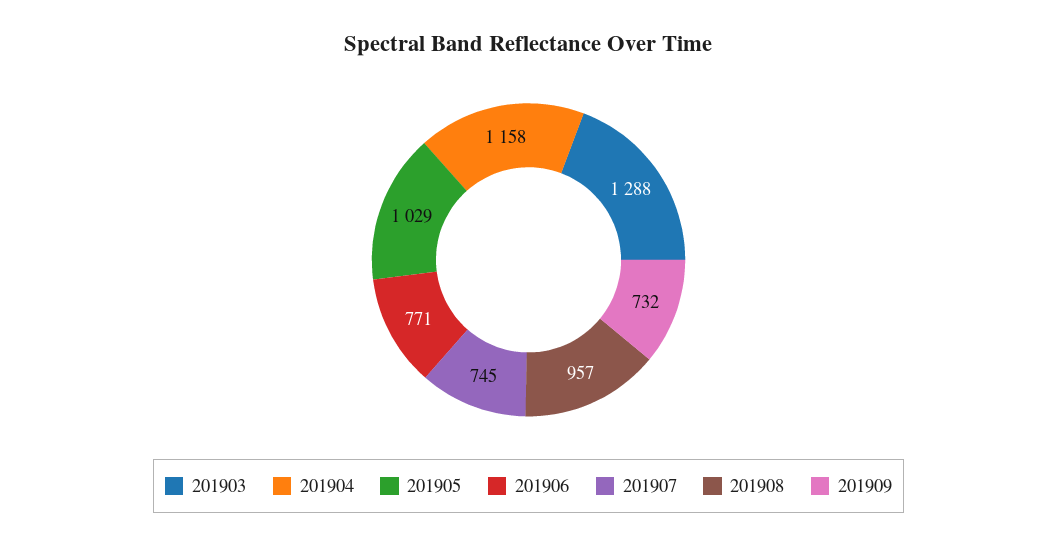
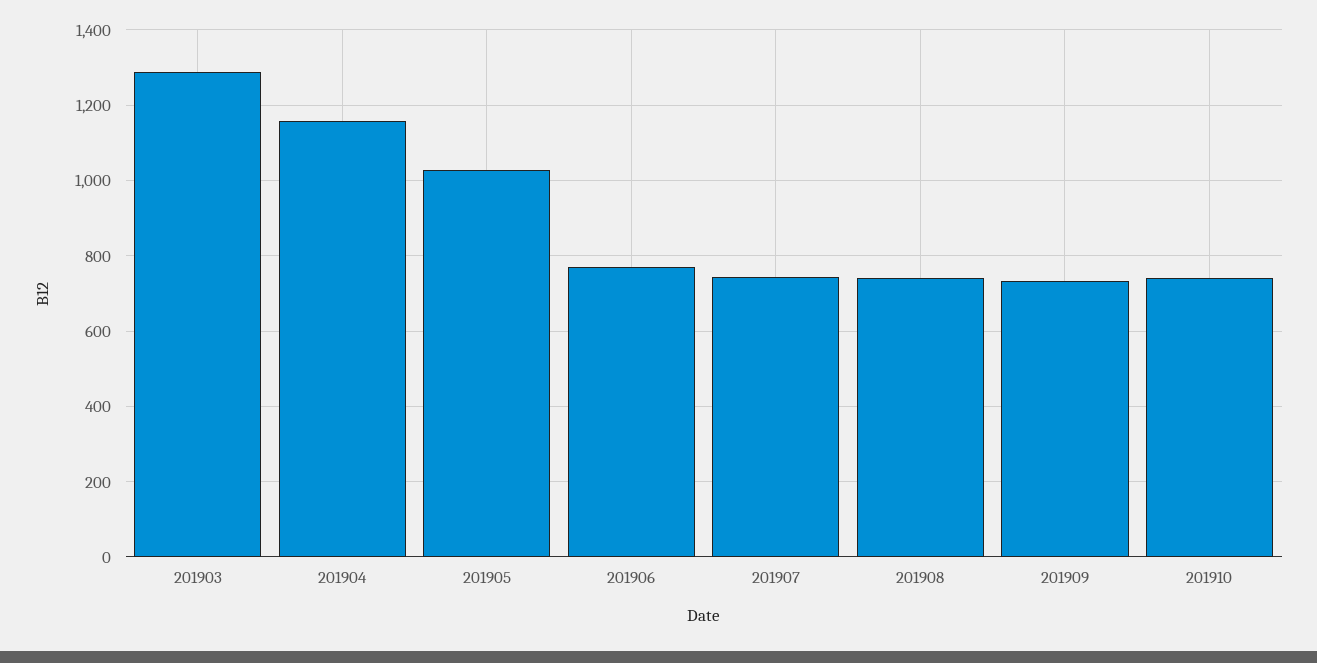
201908: 957 -> 740
201910: none -> 740

